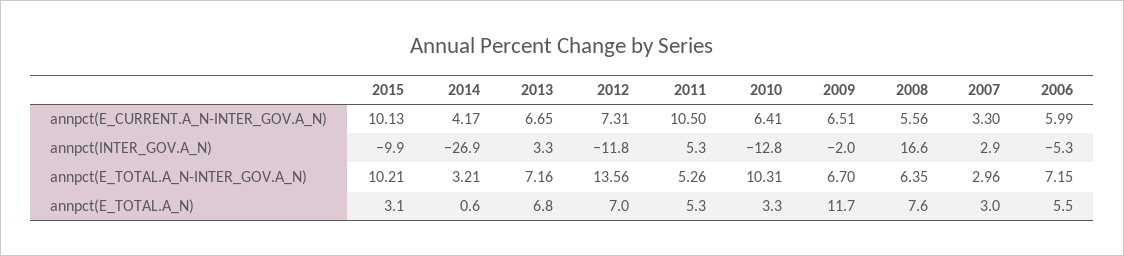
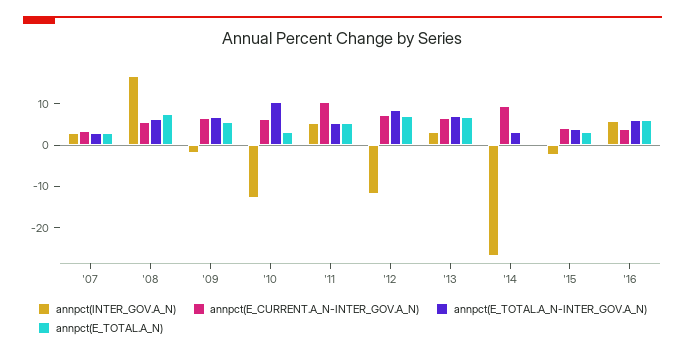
annpct(E_CURRENT.A_N-INTER_GOV.A_N), 2015: 10.13 -> 4
annpct(E_CURRENT.A_N-INTER_GOV.A_N), 2014: 4.17 -> 10
annpct(E_CURRENT.A_N-INTER_GOV.A_N), 2006: 5.99 -> none
annpct(INTER_GOV.A_N), 2015: -9.9 -> -2
annpct(INTER_GOV.A_N), 2006: -5.3 -> none
annpct(E_TOTAL.A_N-INTER_GOV.A_N), 2015: 10.21 -> 4
annpct(E_TOTAL.A_N-INTER_GOV.A_N), 2012: 13.56 -> 8
annpct(E_TOTAL.A_N-INTER_GOV.A_N), 2006: 7.15 -> none
annpct(E_TOTAL.A_N), 2009: 11.7 -> 6
annpct(E_TOTAL.A_N), 2006: 5.5 -> none
annpct(INTER_GOV.A_N), '16: none -> 6
annpct(E_CURRENT.A_N-INTER_GOV.A_N), '16: none -> 4
annpct(E_TOTAL.A_N-INTER_GOV.A_N), '16: none -> 6
annpct(E_TOTAL.A_N), '16: none -> 6

